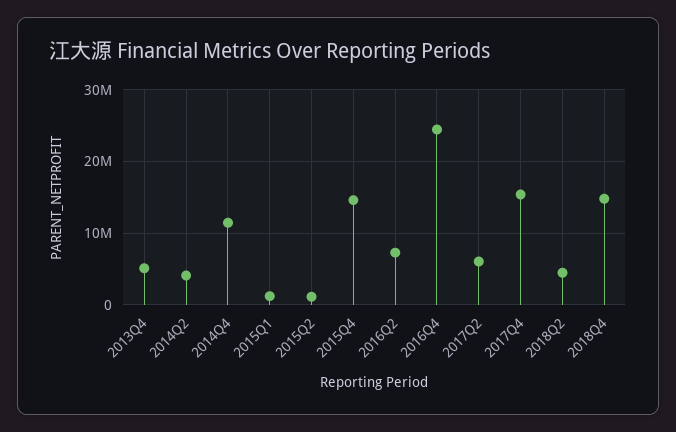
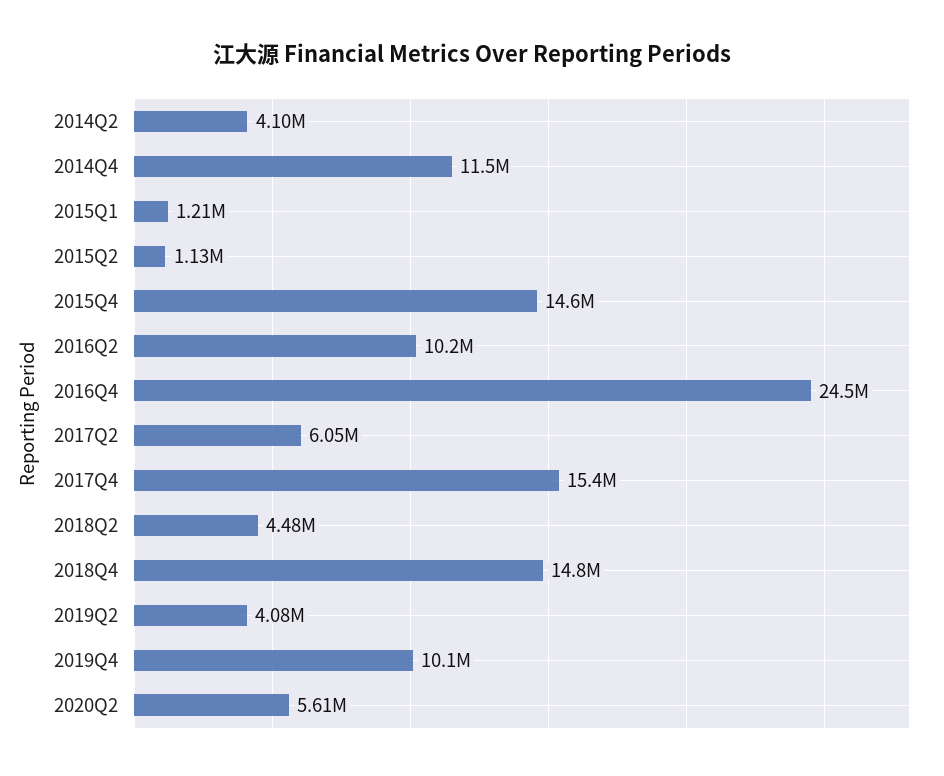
2013Q4: 5000000 -> none
2016Q2: 7000000 -> 10200000
2019Q2: none -> 4080000
2019Q4: none -> 10100000
2020Q2: none -> 5610000

